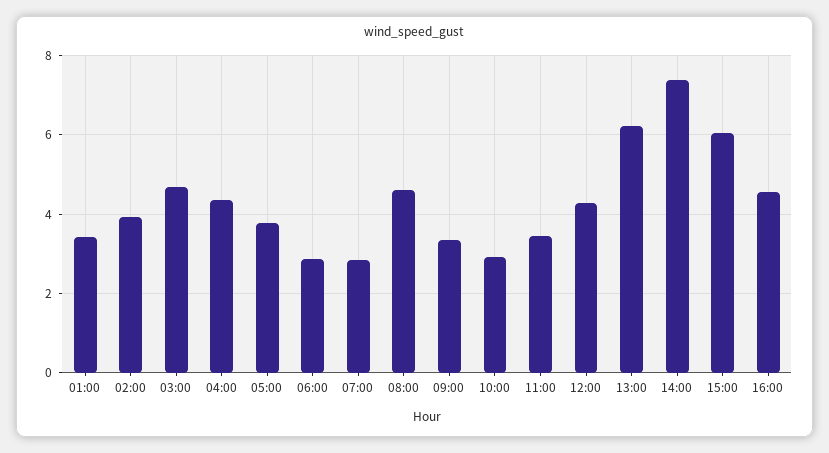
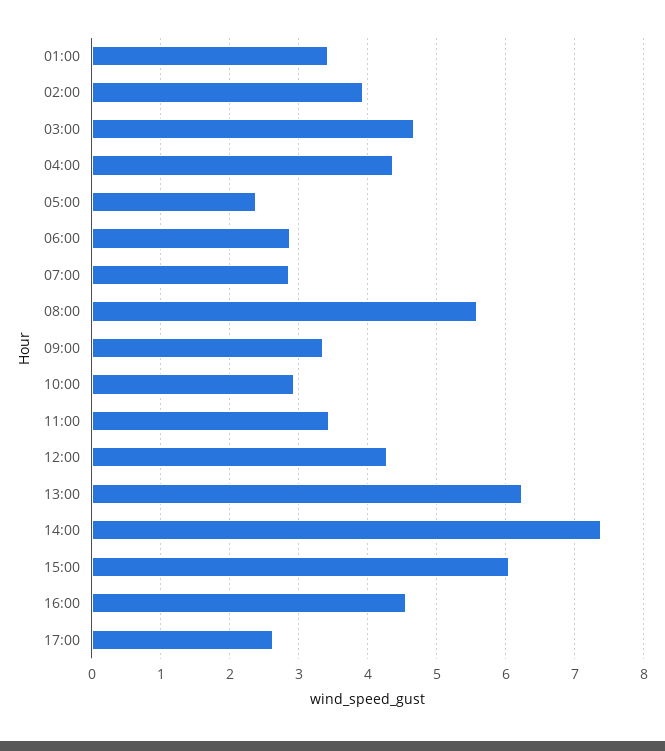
05:00: 3.8 -> 2.4
08:00: 4.6 -> 5.6
17:00: none -> 2.6

